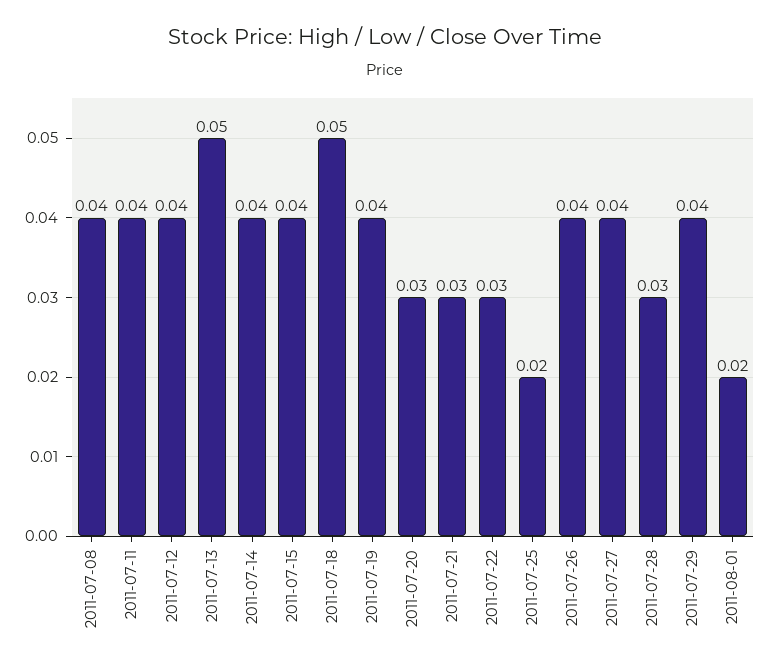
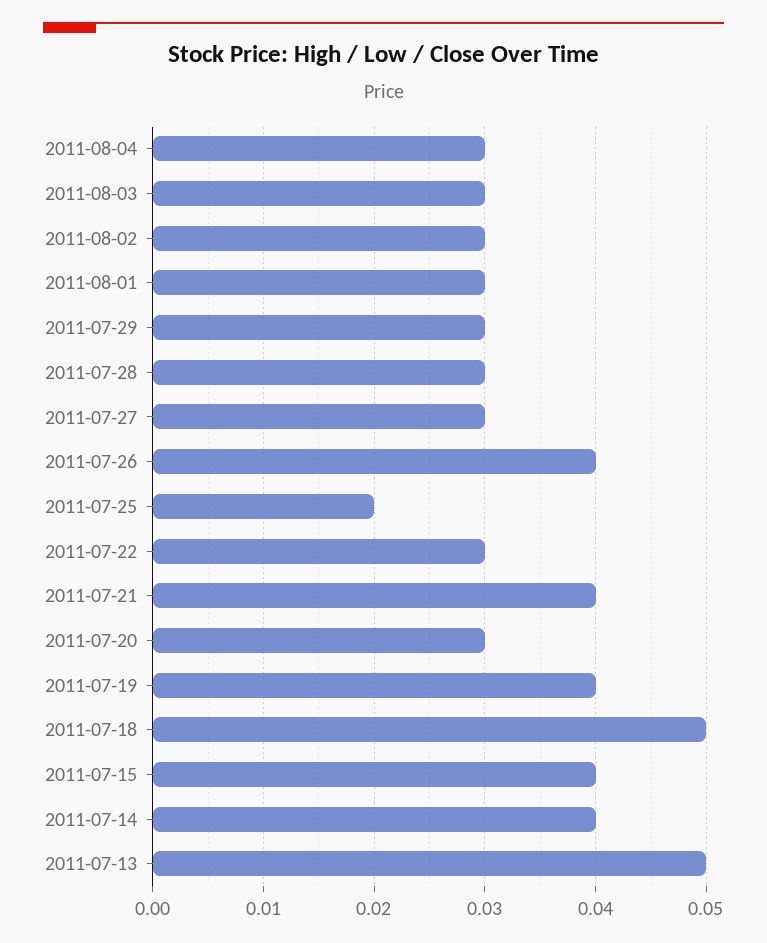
2011-07-08: 0.04 -> none
2011-07-11: 0.04 -> none
2011-07-12: 0.04 -> none
2011-07-21: 0.03 -> 0.04
2011-07-27: 0.04 -> 0.03
2011-07-29: 0.04 -> 0.03
2011-08-01: 0.02 -> 0.03
2011-08-04: none -> 0.03
2011-08-03: none -> 0.03
2011-08-02: none -> 0.03

